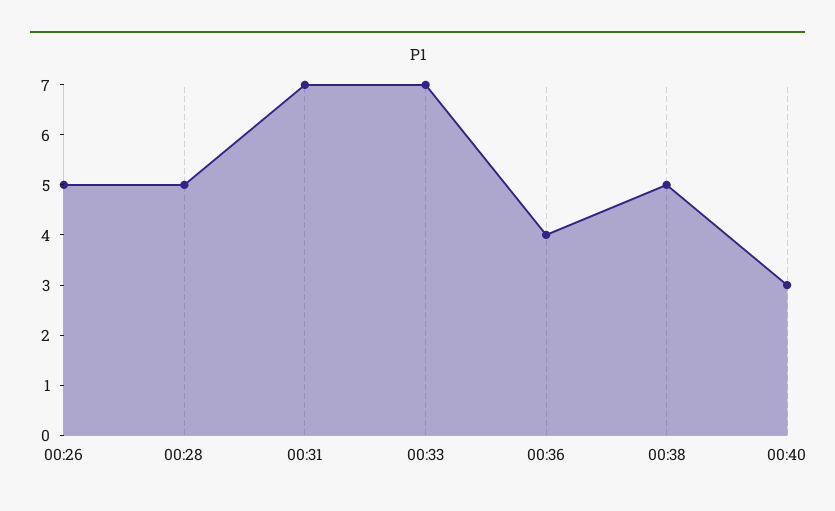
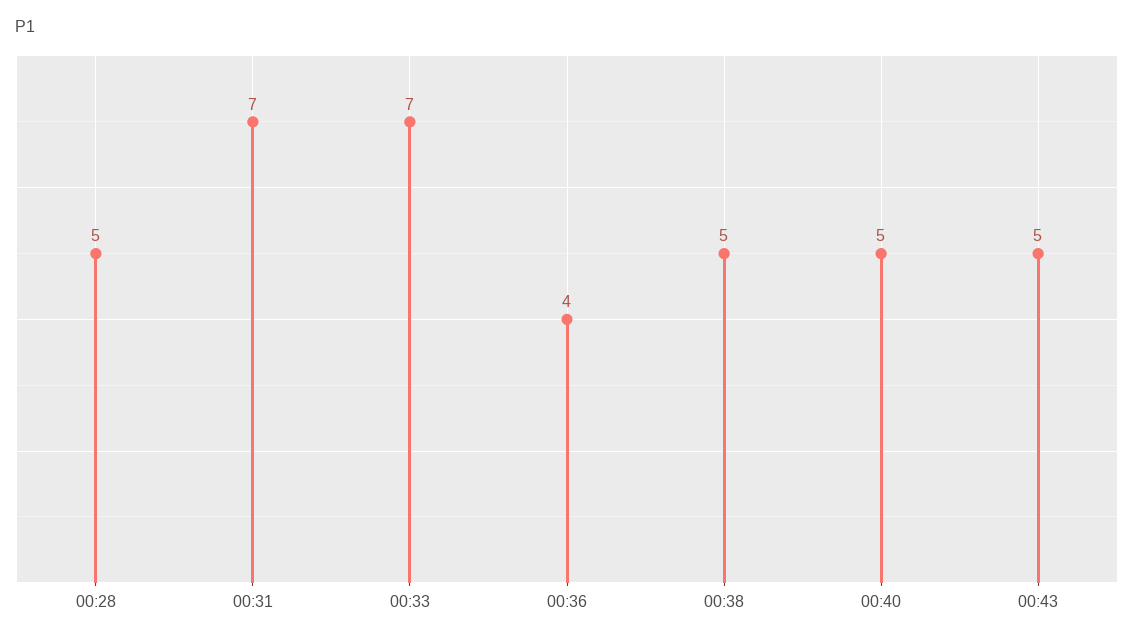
00:26: 5 -> none
00:40: 3 -> 5
00:43: none -> 5

